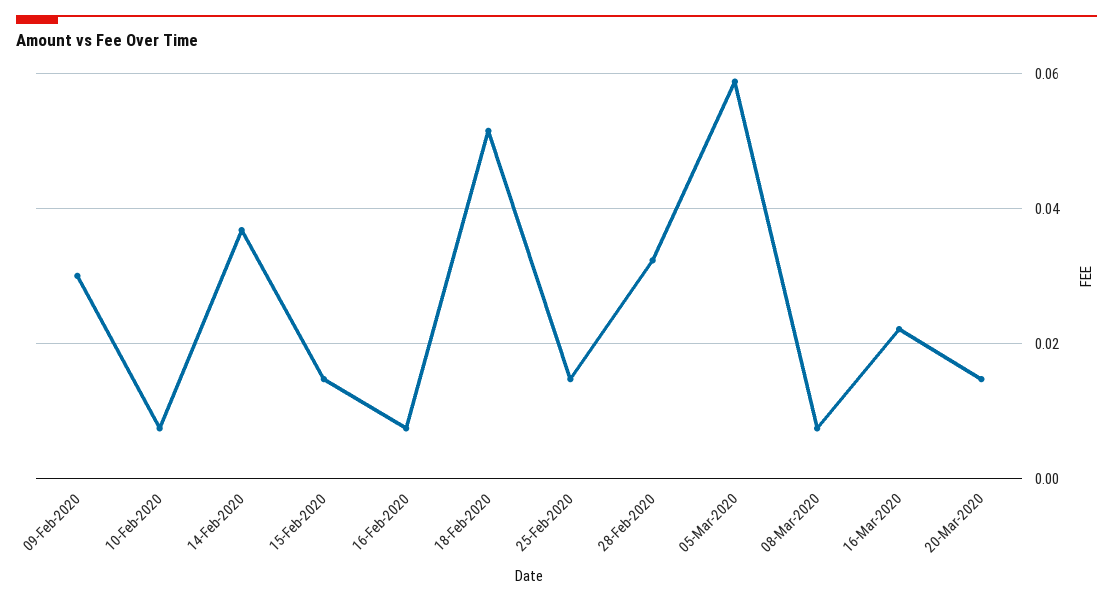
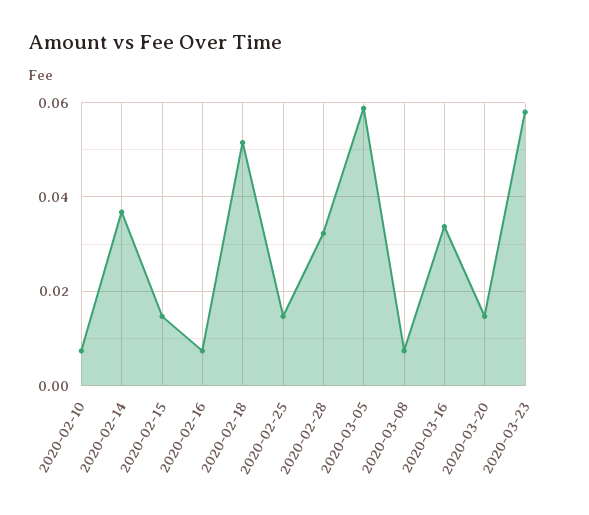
09-Feb-2020: 0.03 -> none
16-Mar-2020: 0.022 -> 0.034
2020-03-23: none -> 0.058

